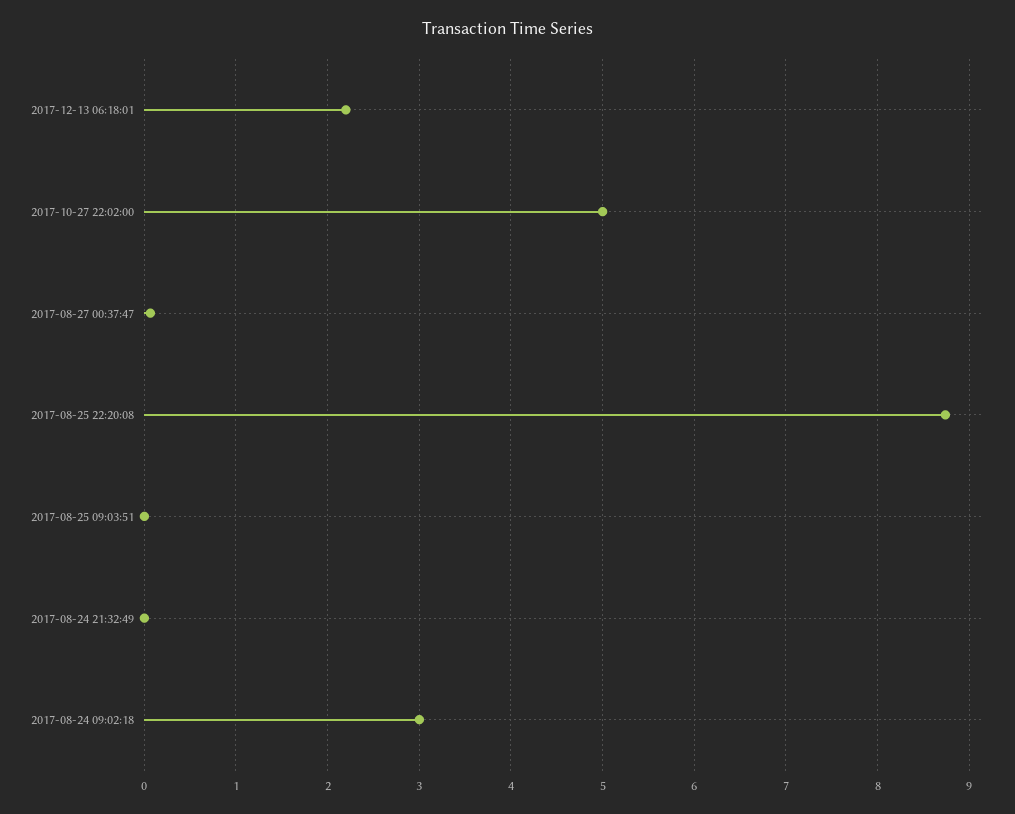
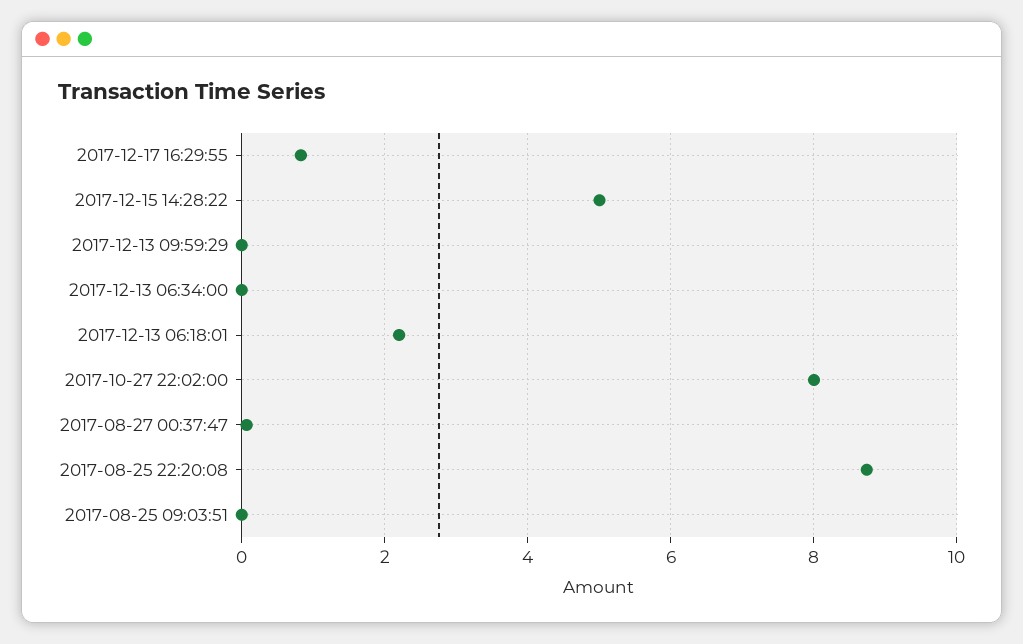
2017-10-27 22:02:00: 5 -> 8
2017-08-24 21:32:49: 0 -> none
2017-08-24 09:02:18: 3 -> none
2017-12-17 16:29:55: none -> 0.8
2017-12-15 14:28:22: none -> 5
2017-12-13 09:59:29: none -> 0
2017-12-13 06:34:00: none -> 0

